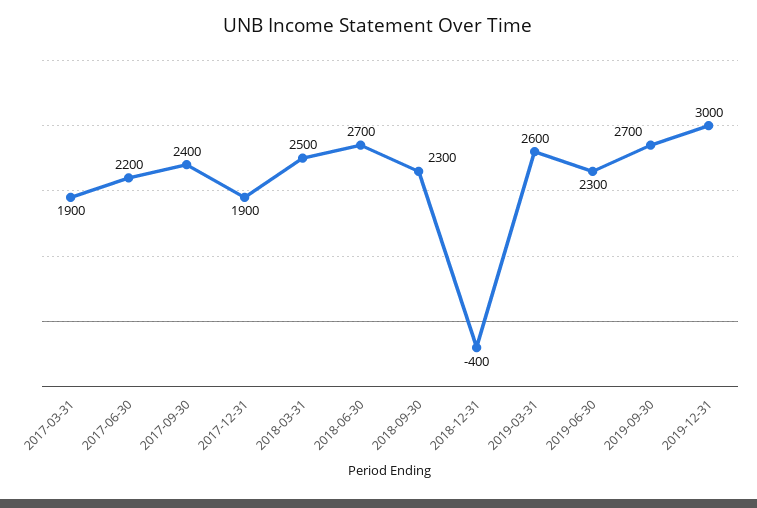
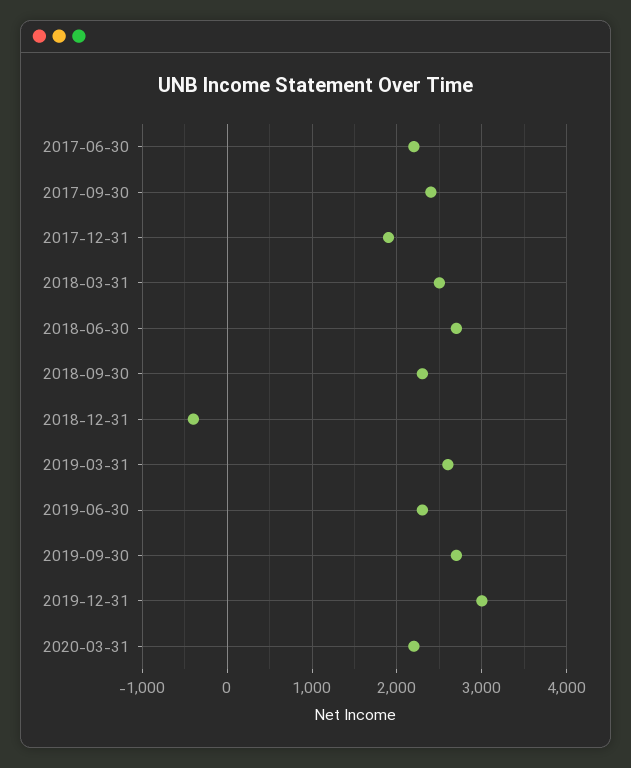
2017-03-31: 1900 -> none
2020-03-31: none -> 2200

